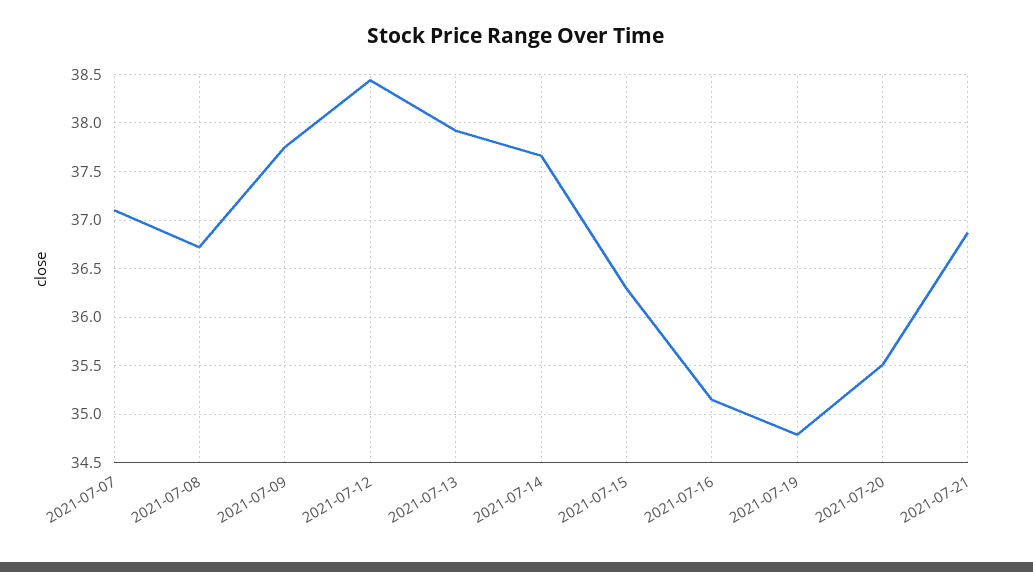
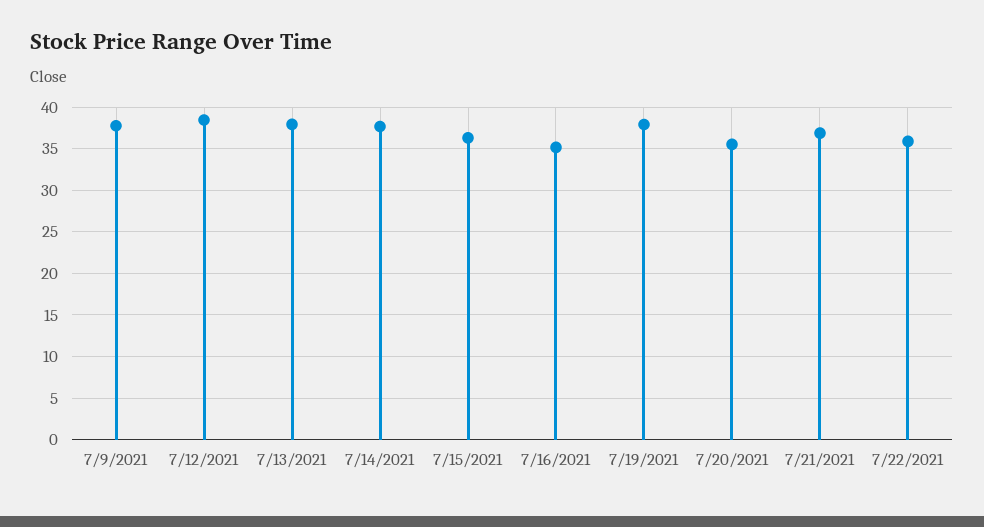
2021-07-07: 37.1 -> none
2021-07-08: 36.7 -> none
2021-07-19: 34.8 -> 38
7/22/2021: none -> 36

